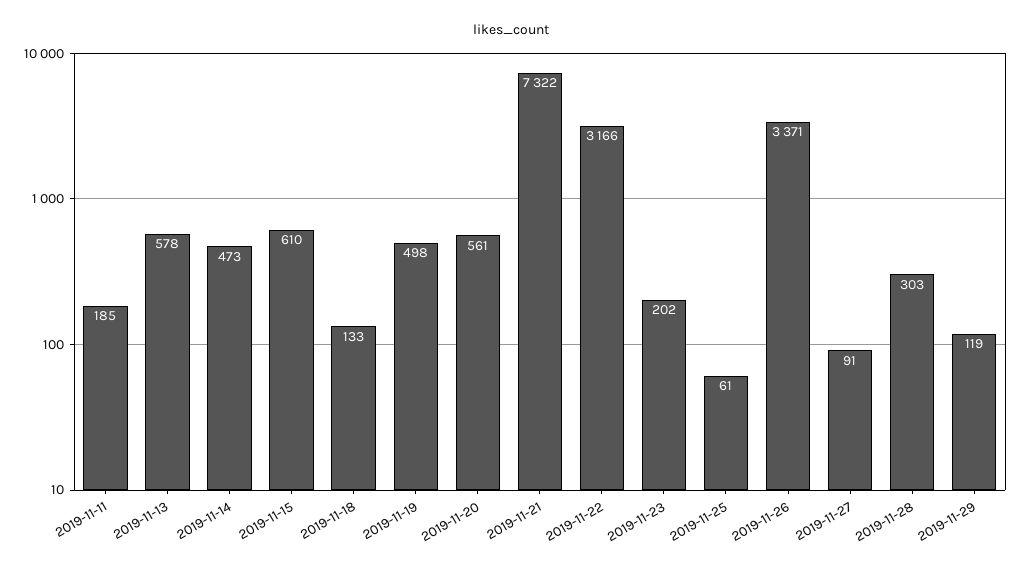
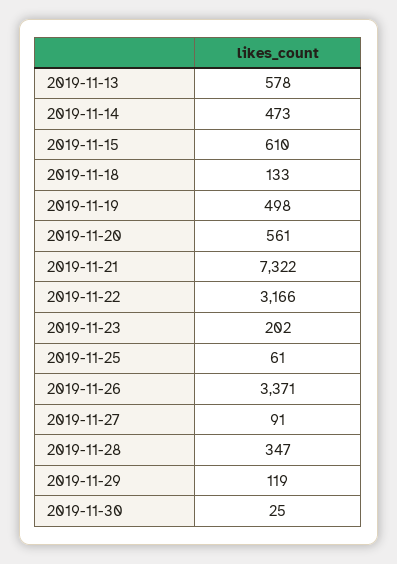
2019-11-11: 185 -> none
2019-11-28: 303 -> 347
2019-11-30: none -> 25

